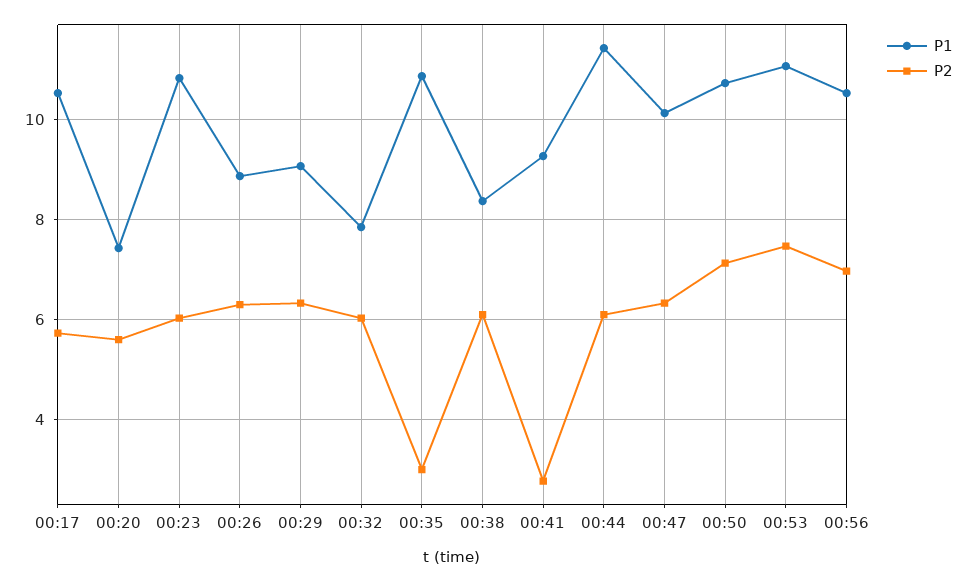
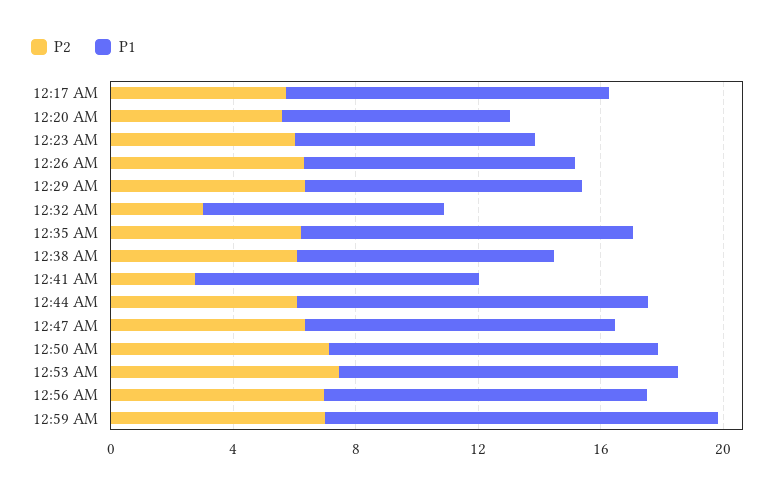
P1, 00:23: 10.8 -> 8
P2, 00:32: 6 -> 3
P2, 00:35: 3 -> 6
P2, 12:59 AM: none -> 7
P1, 12:59 AM: none -> 13

